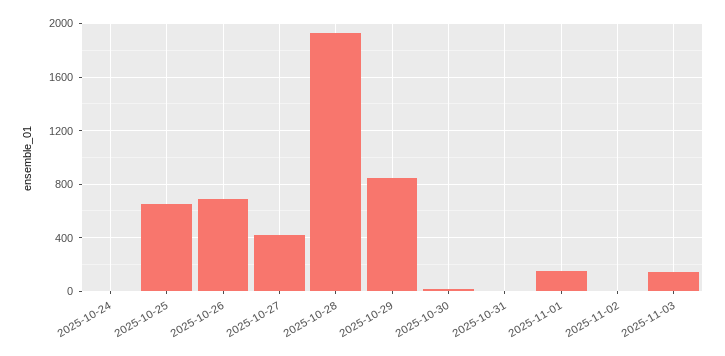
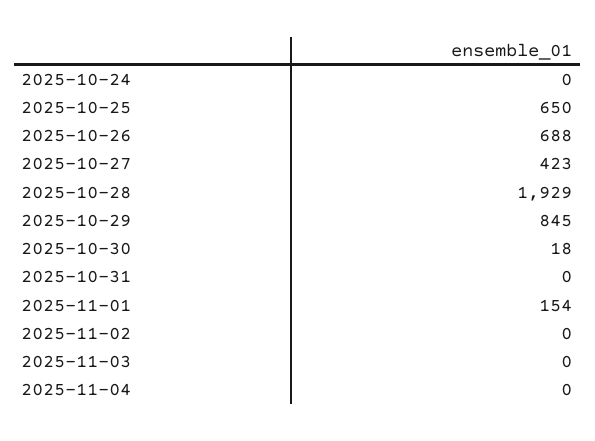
2025-11-03: 150 -> 0
2025-11-04: none -> 0

